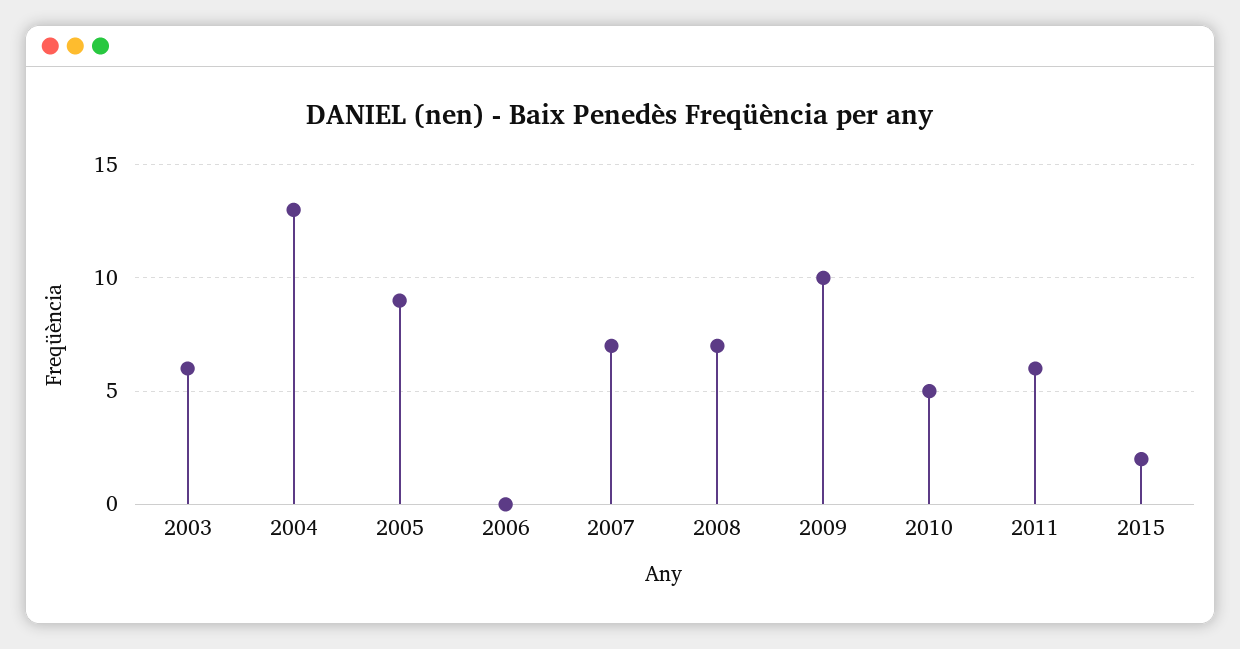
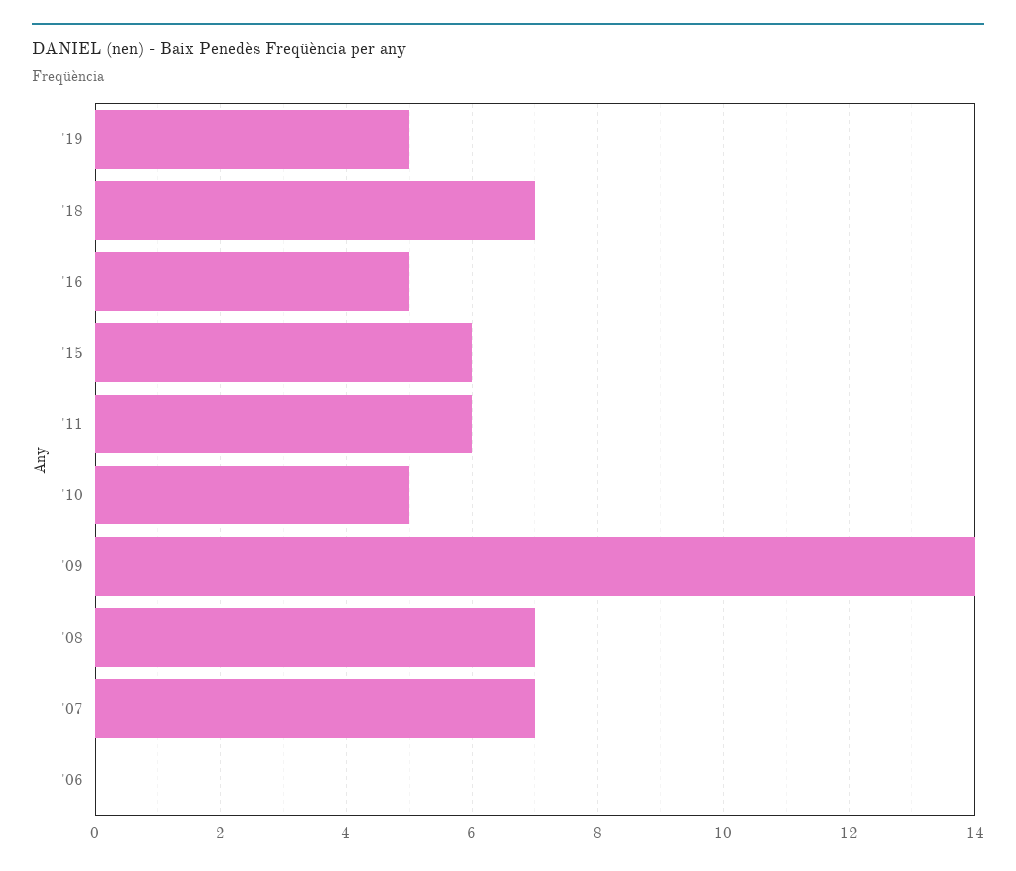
2003: 6 -> none
2004: 13 -> none
2005: 9 -> none
2009: 10 -> 14
2015: 2 -> 6
'19: none -> 5
'18: none -> 7
'16: none -> 5

